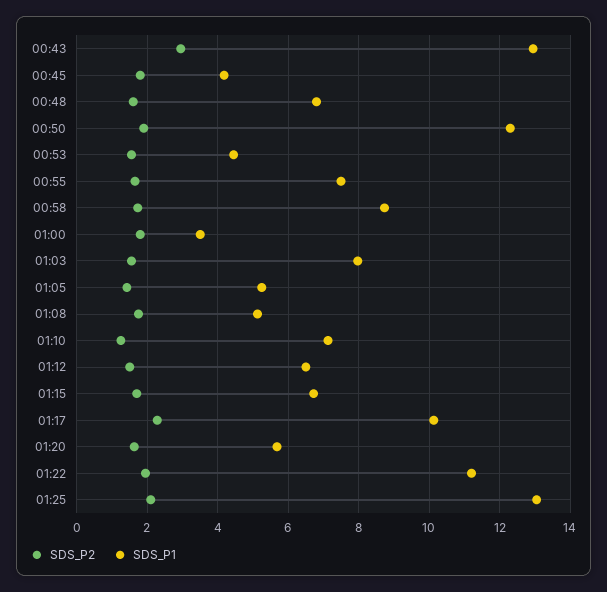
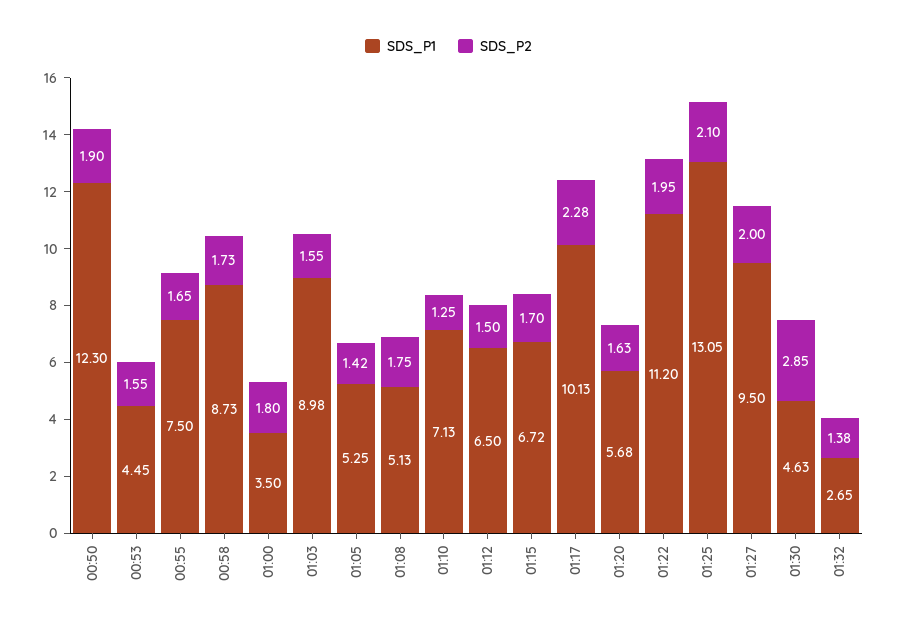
SDS_P2, 00:43: 3 -> none
SDS_P1, 00:43: 13 -> none
SDS_P2, 00:45: 1.8 -> none
SDS_P1, 00:45: 4.2 -> none
SDS_P2, 00:48: 1.6 -> none
SDS_P1, 00:48: 6.8 -> none
SDS_P1, 01:03: 8 -> 8.98
SDS_P1, 01:27: none -> 9.5
SDS_P2, 01:27: none -> 2
SDS_P1, 01:30: none -> 4.63
SDS_P2, 01:30: none -> 2.85
SDS_P1, 01:32: none -> 2.65
SDS_P2, 01:32: none -> 1.38

